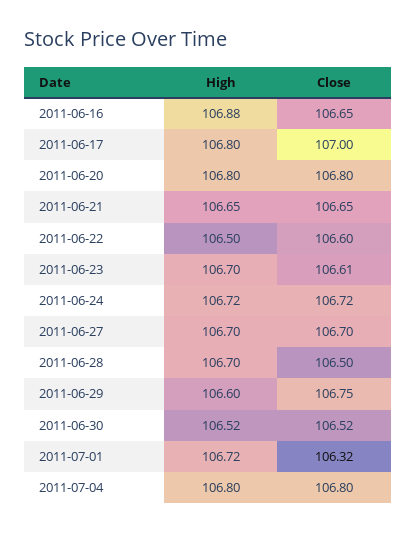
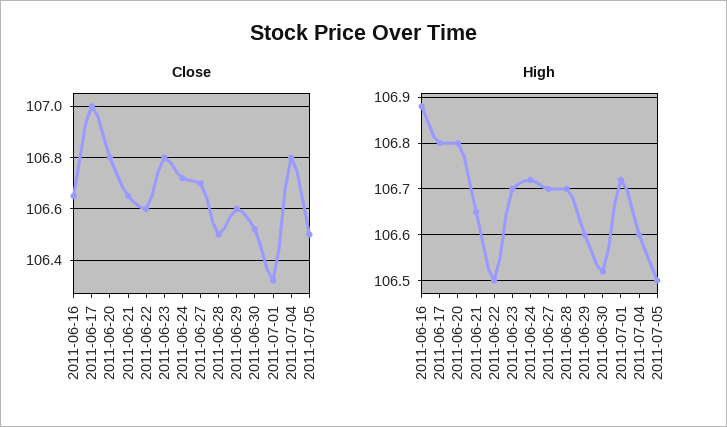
Close, 2011-06-23: 106.61 -> 106.8
Close, 2011-06-29: 106.75 -> 106.6
High, 2011-07-04: 106.8 -> 106.6
Close, 2011-07-05: none -> 106.5
High, 2011-07-05: none -> 106.5

